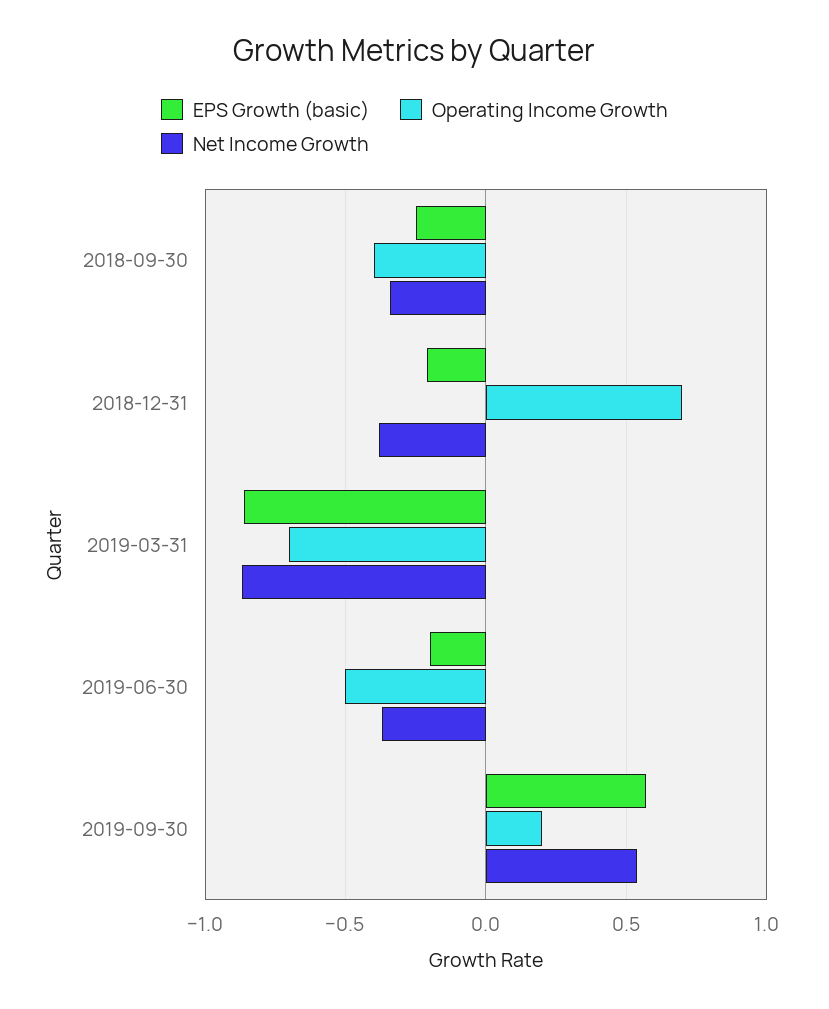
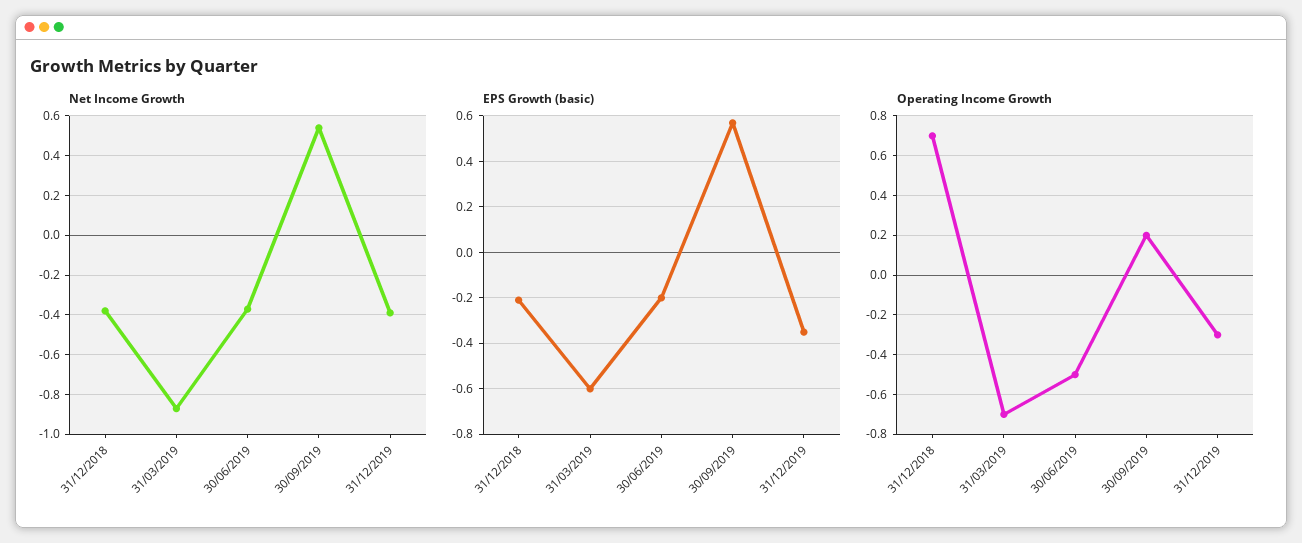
EPS Growth (basic), 2018-09-30: -0.25 -> none
Operating Income Growth, 2018-09-30: -0.4 -> none
Net Income Growth, 2018-09-30: -0.35 -> none
EPS Growth (basic), 2019-03-31: -0.85 -> -0.6
Net Income Growth, 31/12/2019: none -> -0.4
EPS Growth (basic), 31/12/2019: none -> -0.35
Operating Income Growth, 31/12/2019: none -> -0.3

